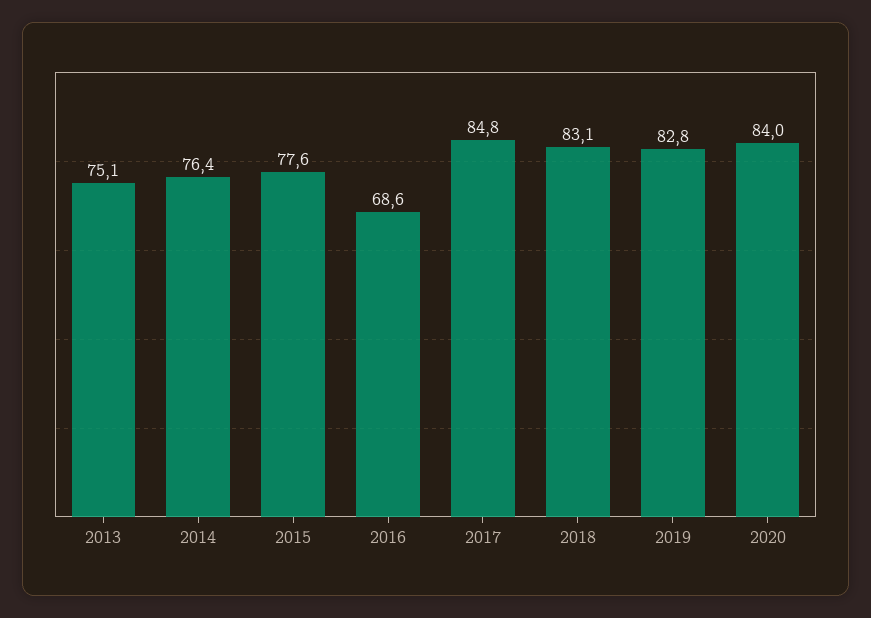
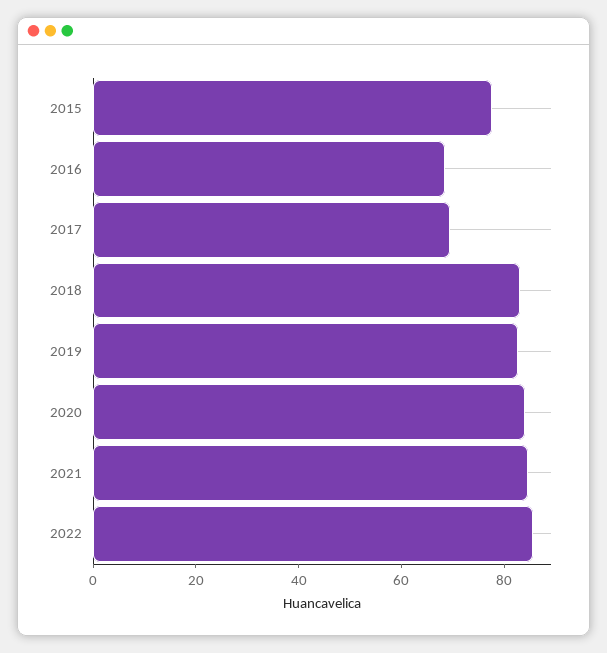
2013: 75.1 -> none
2014: 76.4 -> none
2017: 84.8 -> 70
2021: none -> 85
2022: none -> 85

